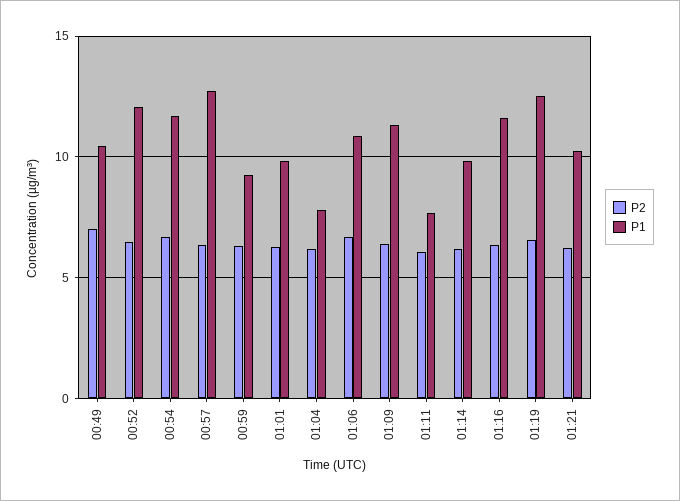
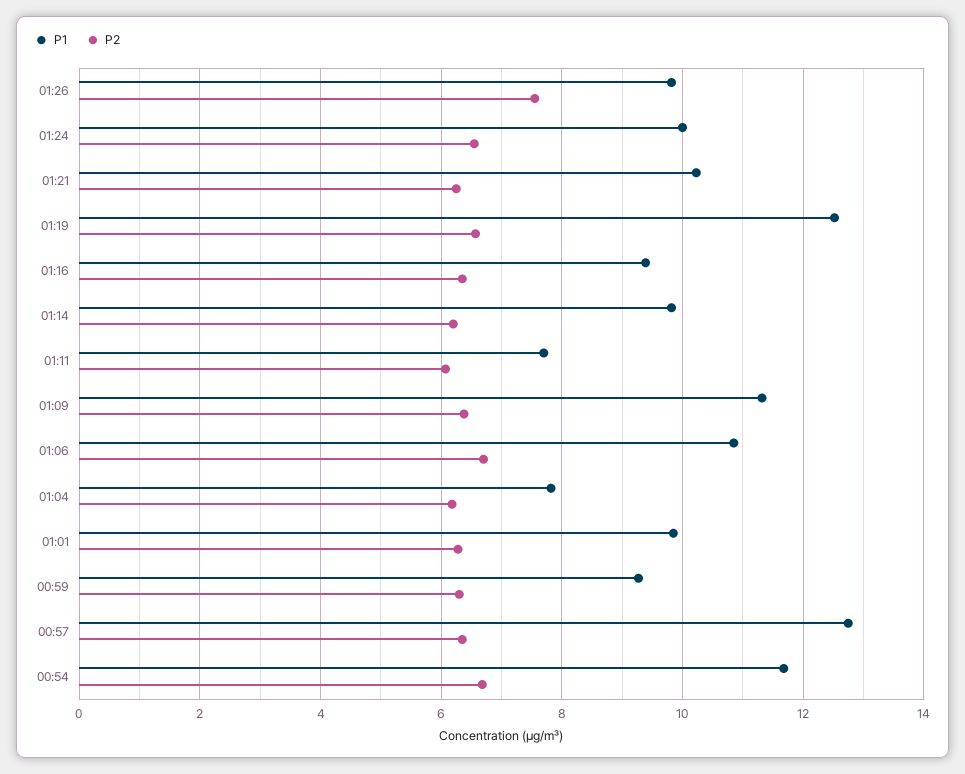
P2, 00:49: 7 -> none
P1, 00:49: 10.5 -> none
P2, 00:52: 6.5 -> none
P1, 00:52: 12 -> none
P1, 01:16: 11.5 -> 9.4
P1, 01:26: none -> 9.8
P2, 01:26: none -> 7.6
P1, 01:24: none -> 10
P2, 01:24: none -> 6.6

